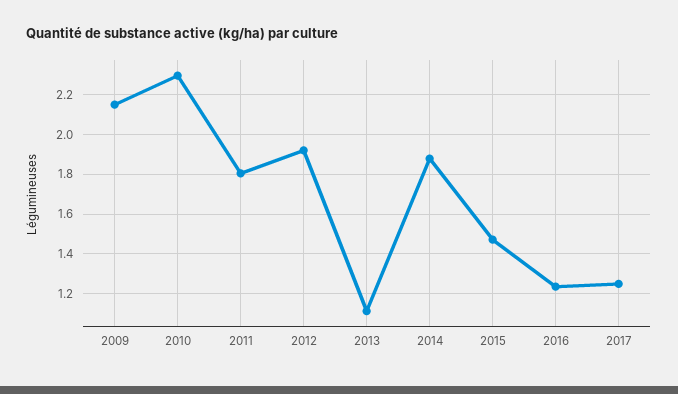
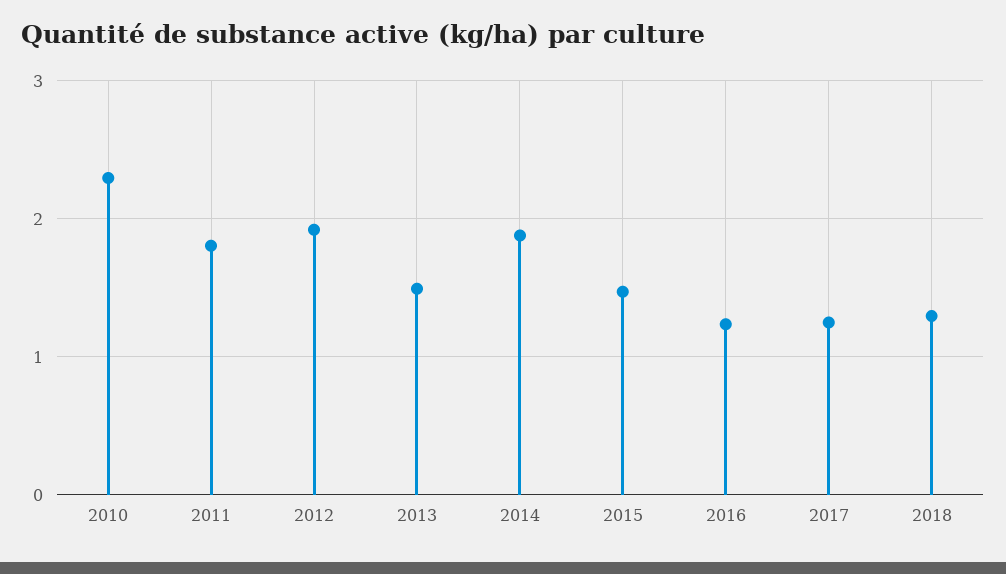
2009: 2.15 -> none
2013: 1.1 -> 1.5
2018: none -> 1.3

